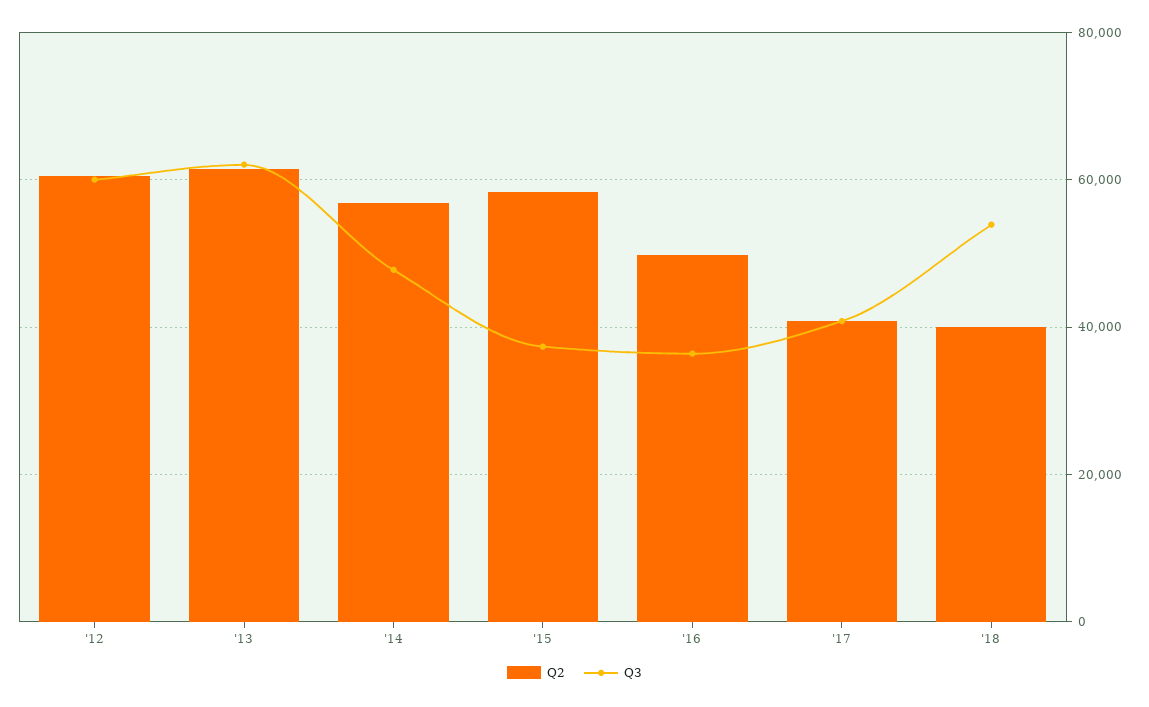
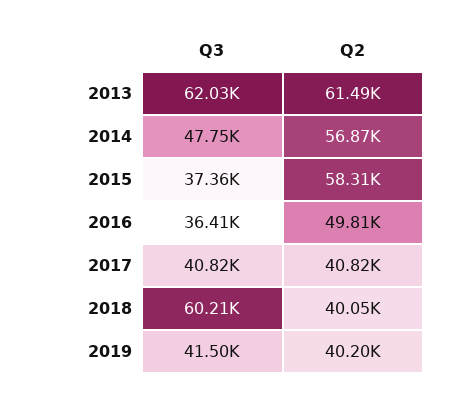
Q2, '12: 60000 -> none
Q3, '12: 60000 -> none
Q3, '18: 54000 -> 60210
Q3, 2019: none -> 41500
Q2, 2019: none -> 40200

